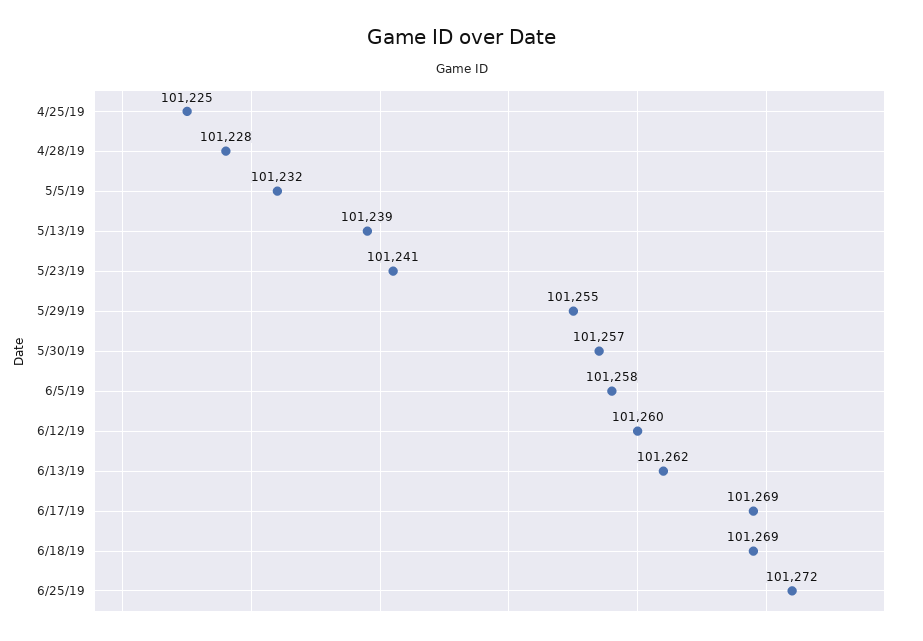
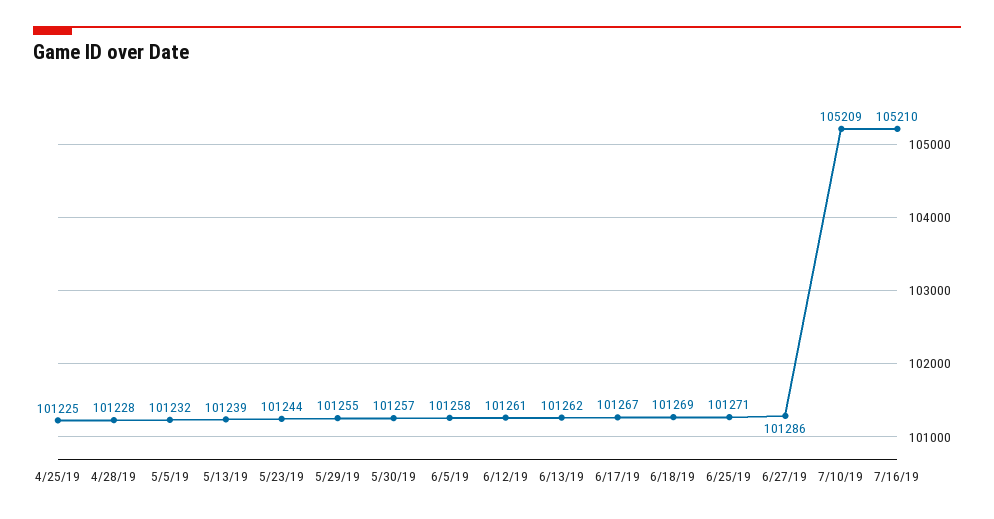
5/23/19: 101241 -> 101244
6/12/19: 101260 -> 101261
6/17/19: 101269 -> 101267
6/25/19: 101272 -> 101271
6/27/19: none -> 101286
7/10/19: none -> 105209
7/16/19: none -> 105210

